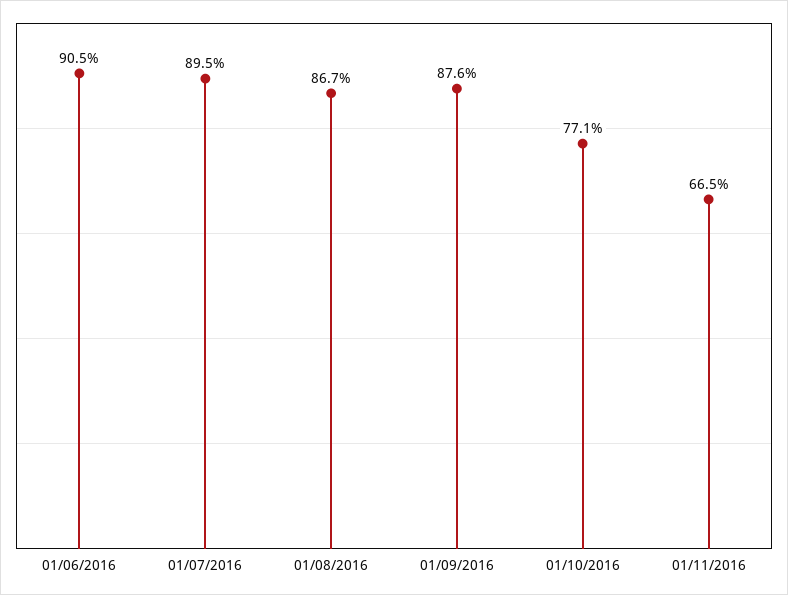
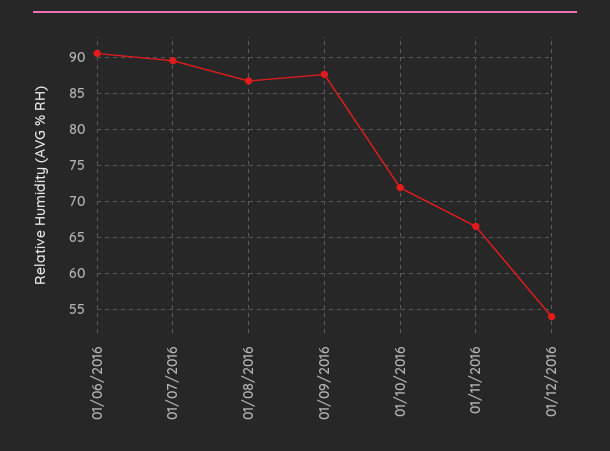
01/10/2016: 77.1 -> 72
01/12/2016: none -> 54

